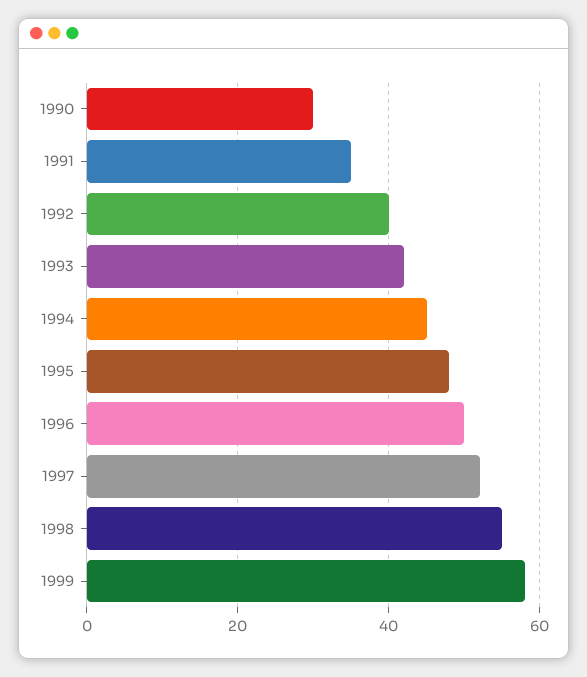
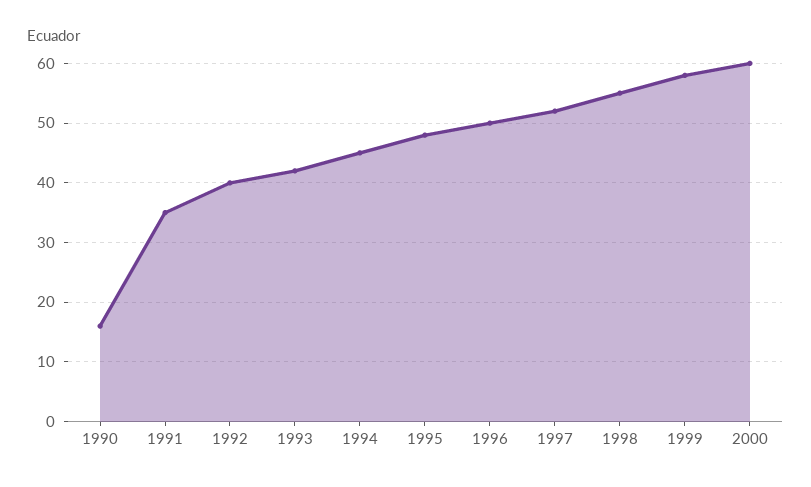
1990: 30 -> 15
2000: none -> 60

